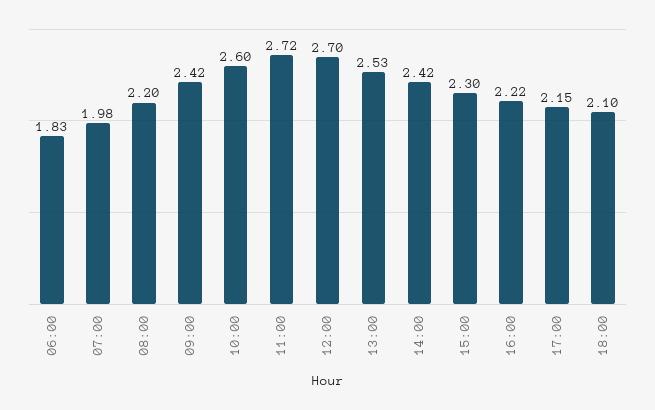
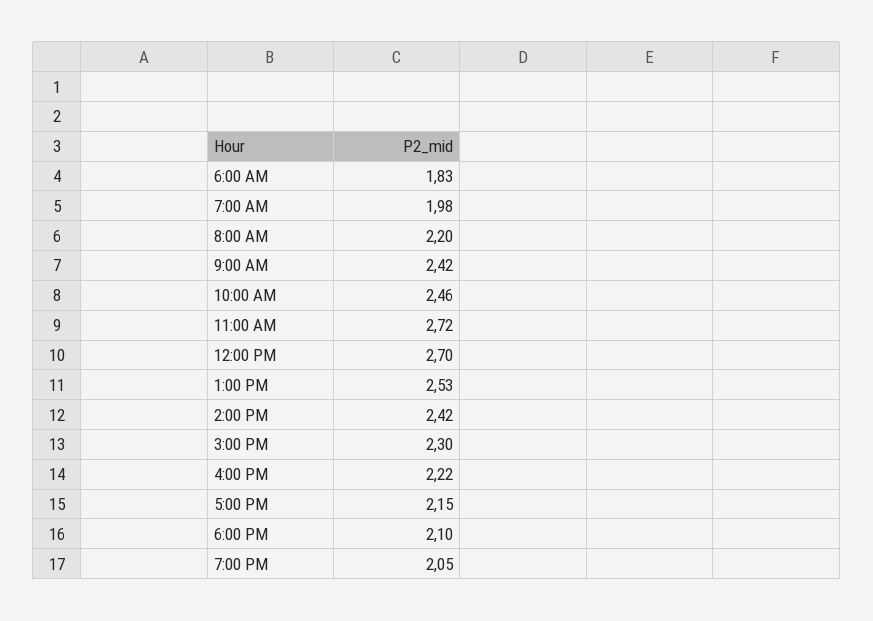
10:00: 2.6 -> 2.46
7:00 PM: none -> 2.05

